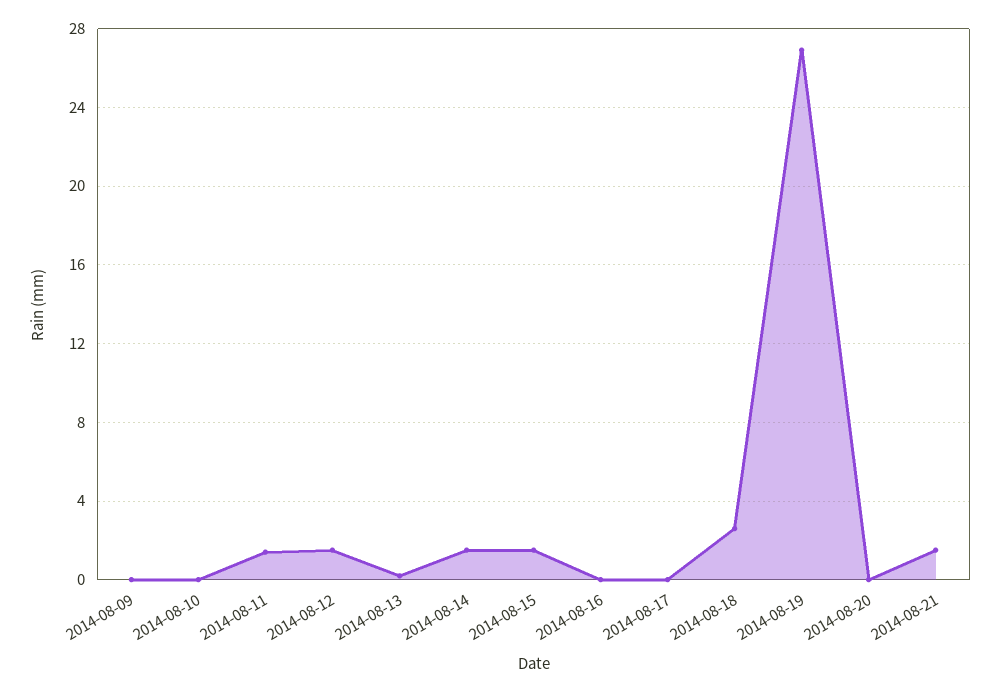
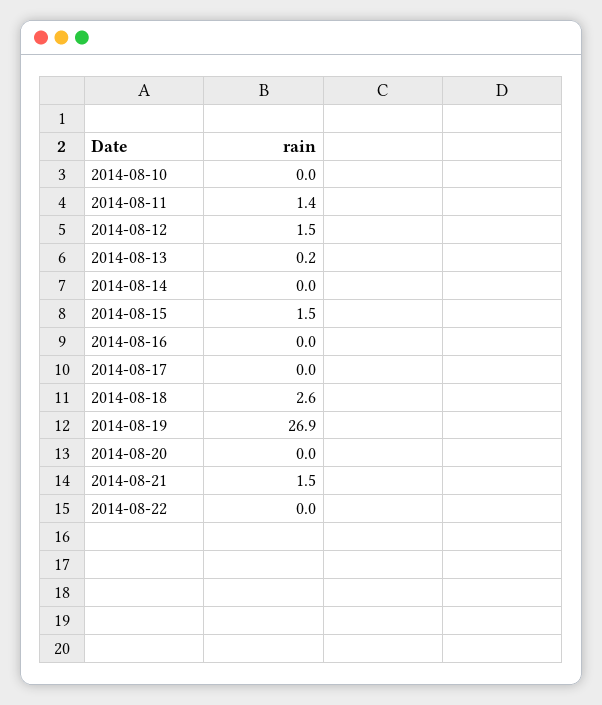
2014-08-09: 0 -> none
2014-08-14: 1.5 -> 0
2014-08-22: none -> 0

